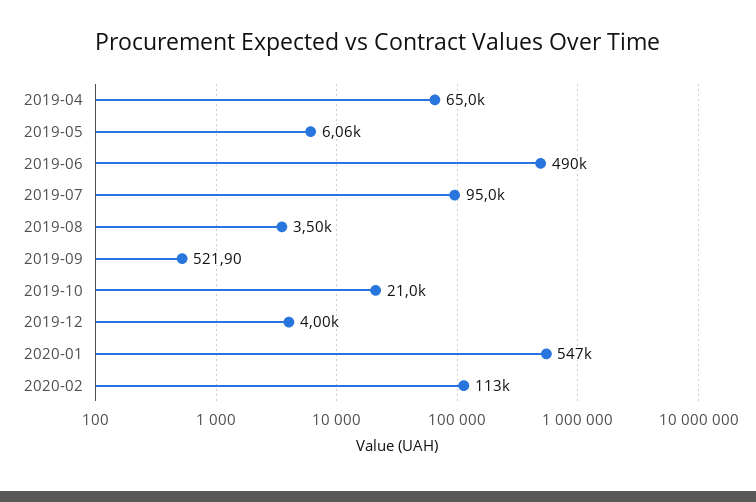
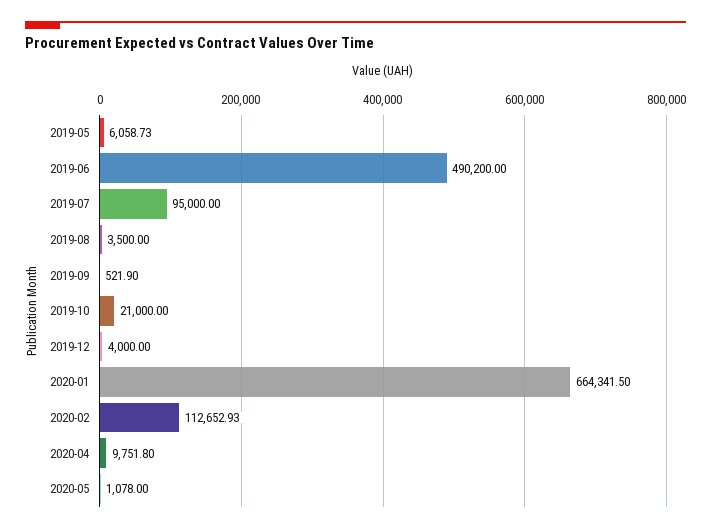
2019-04: 65000 -> none
2020-01: 547000 -> 664341.5
2020-04: none -> 9751.8
2020-05: none -> 1078

